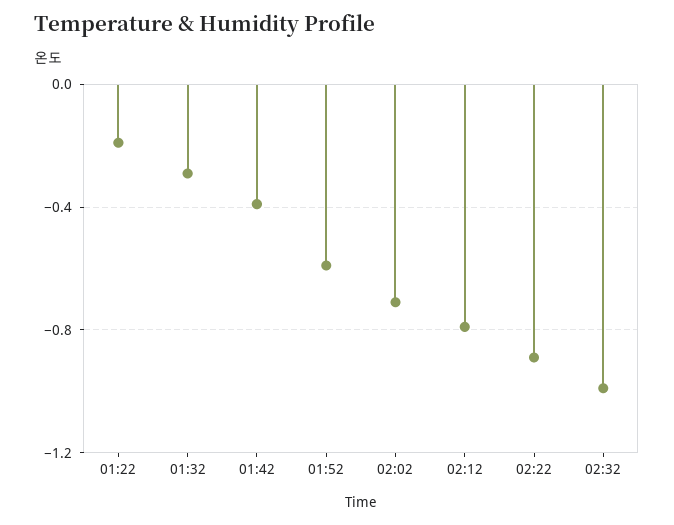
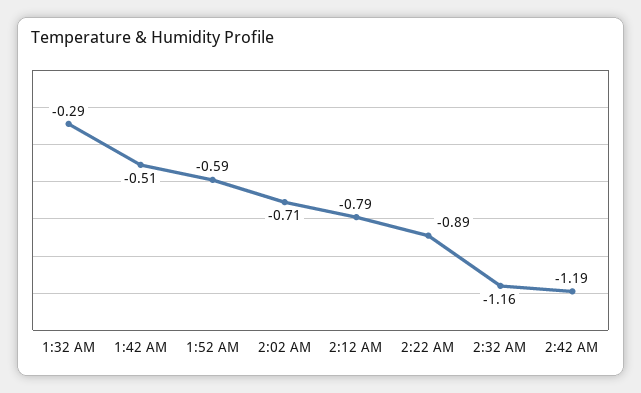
01:22: -0.2 -> none
01:42: -0.4 -> -0.51
02:32: -1 -> -1.16
2:42 AM: none -> -1.19

